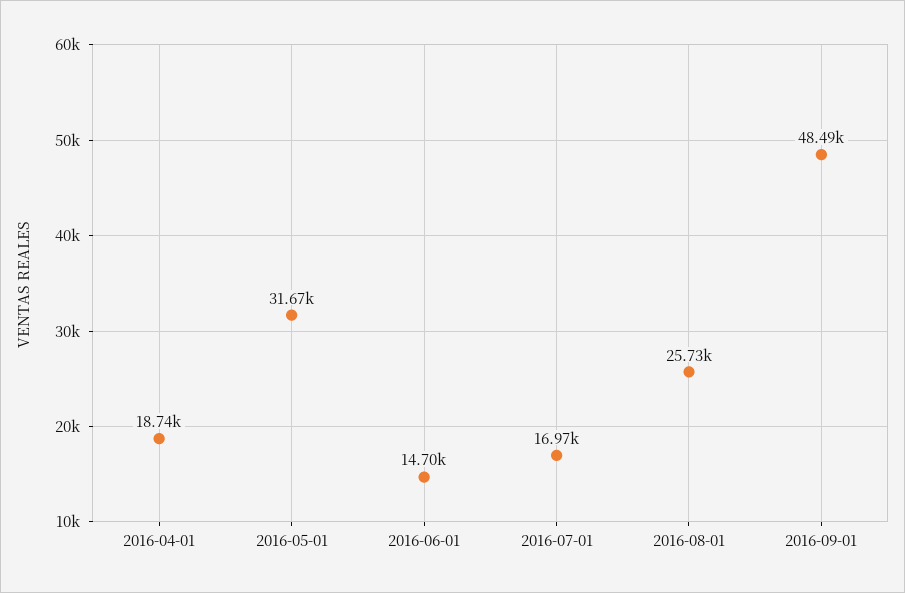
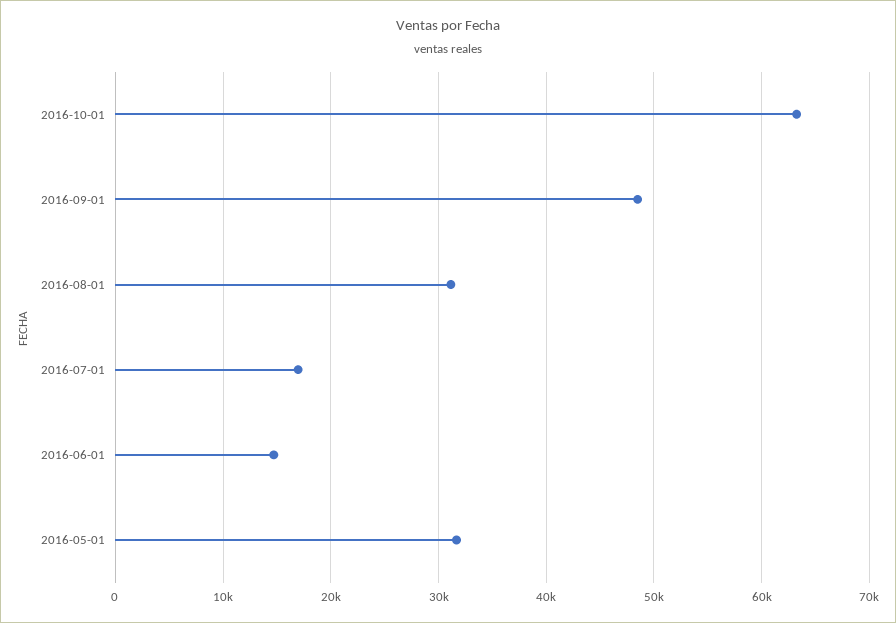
2016-04-01: 18740 -> none
2016-08-01: 25730 -> 31000
2016-10-01: none -> 63000

